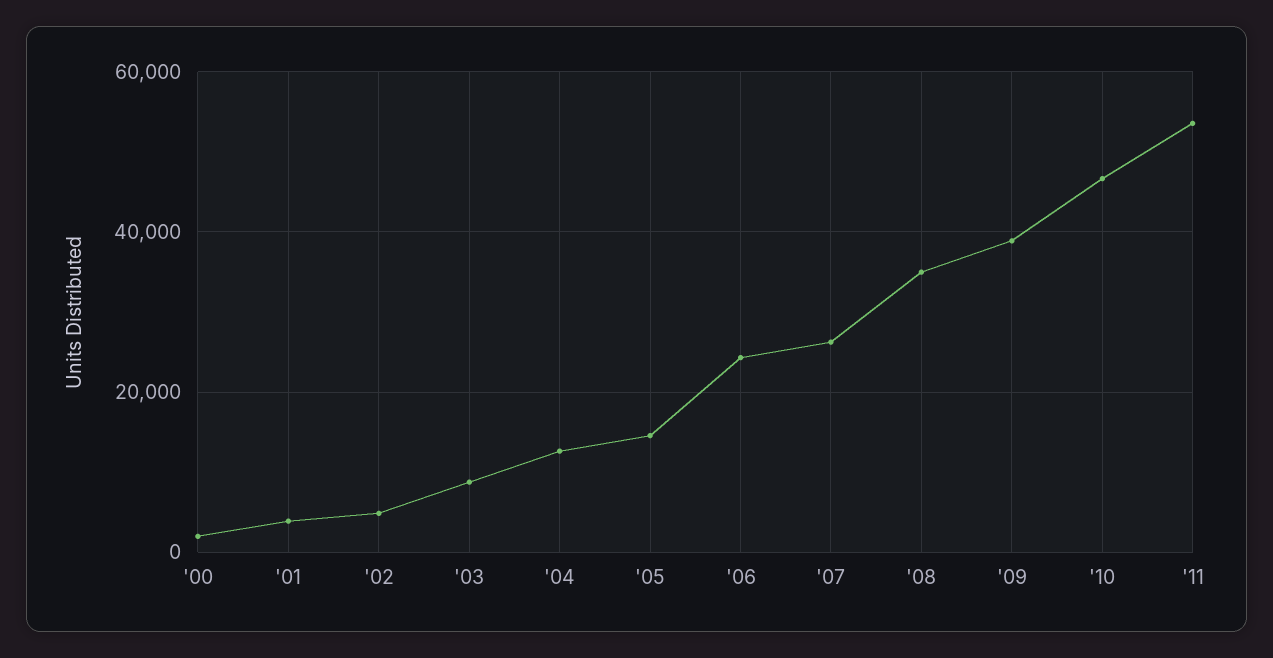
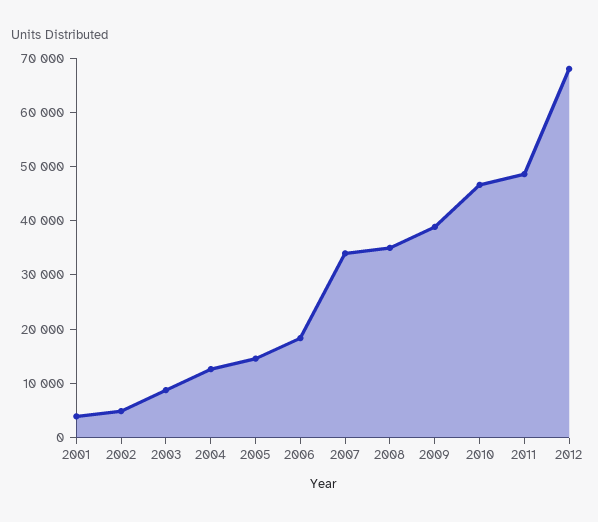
'00: 2000 -> none
'06: 24000 -> 18000
'07: 26000 -> 34000
'11: 54000 -> 48000
2012: none -> 68000

